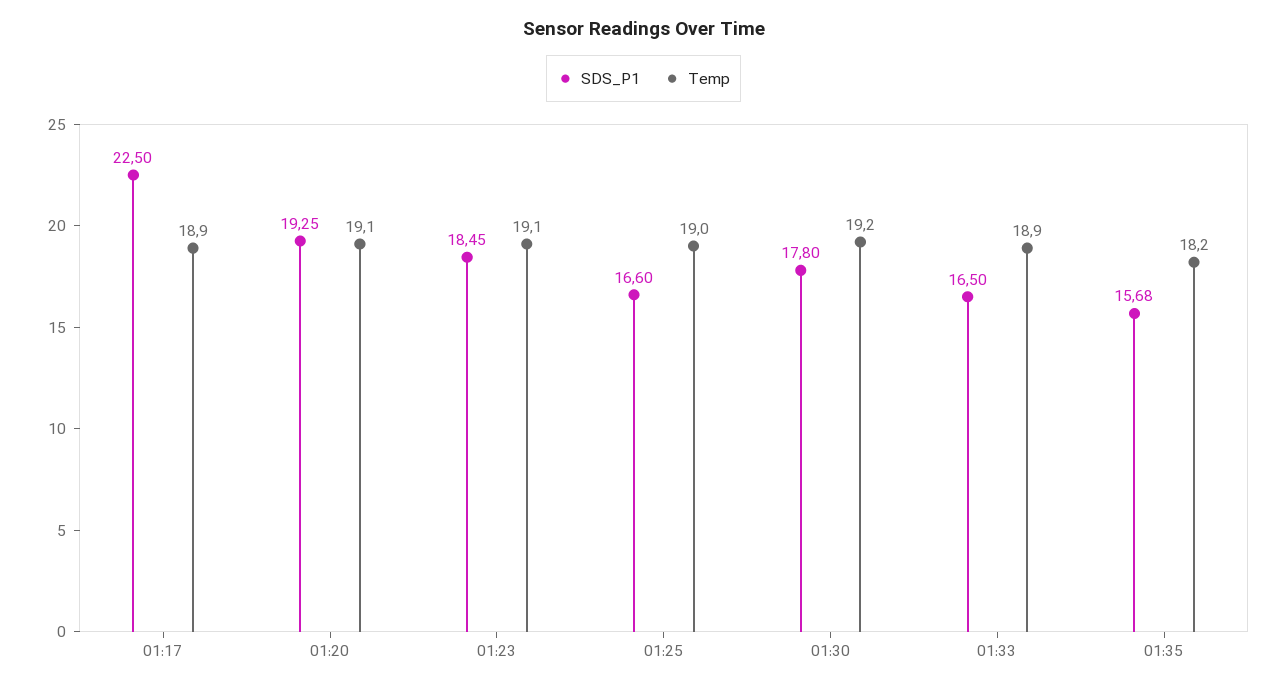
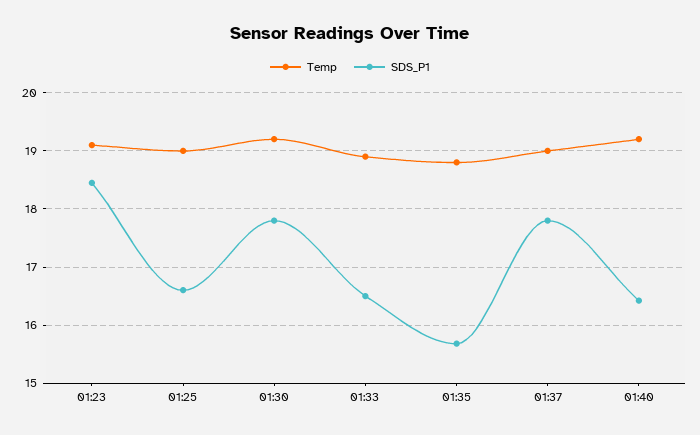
SDS_P1, 01:17: 22.5 -> none
Temp, 01:17: 18.9 -> none
SDS_P1, 01:20: 19.25 -> none
Temp, 01:20: 19.1 -> none
Temp, 01:35: 18.2 -> 18.8
Temp, 01:37: none -> 19
SDS_P1, 01:37: none -> 17.8
Temp, 01:40: none -> 19.2
SDS_P1, 01:40: none -> 16.4

